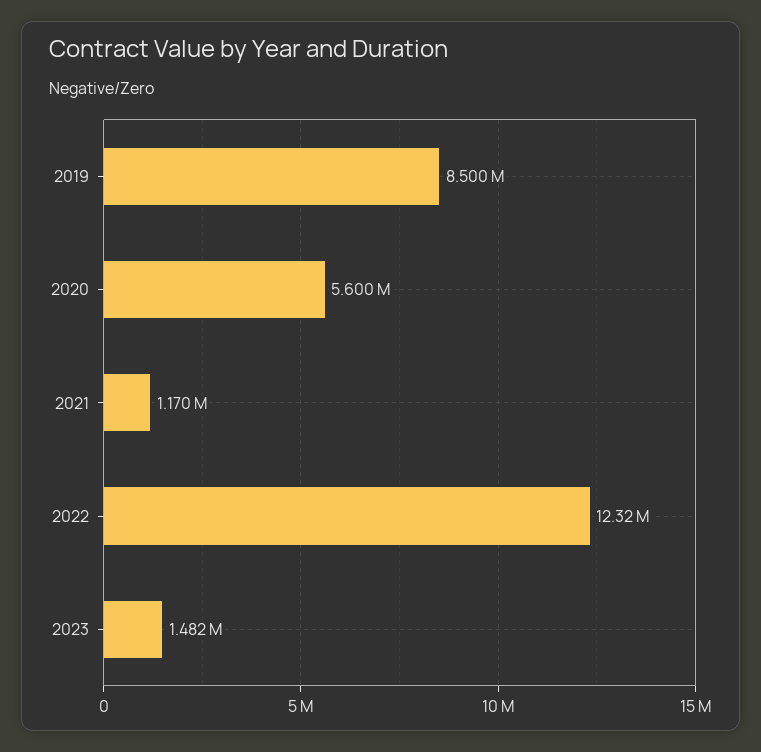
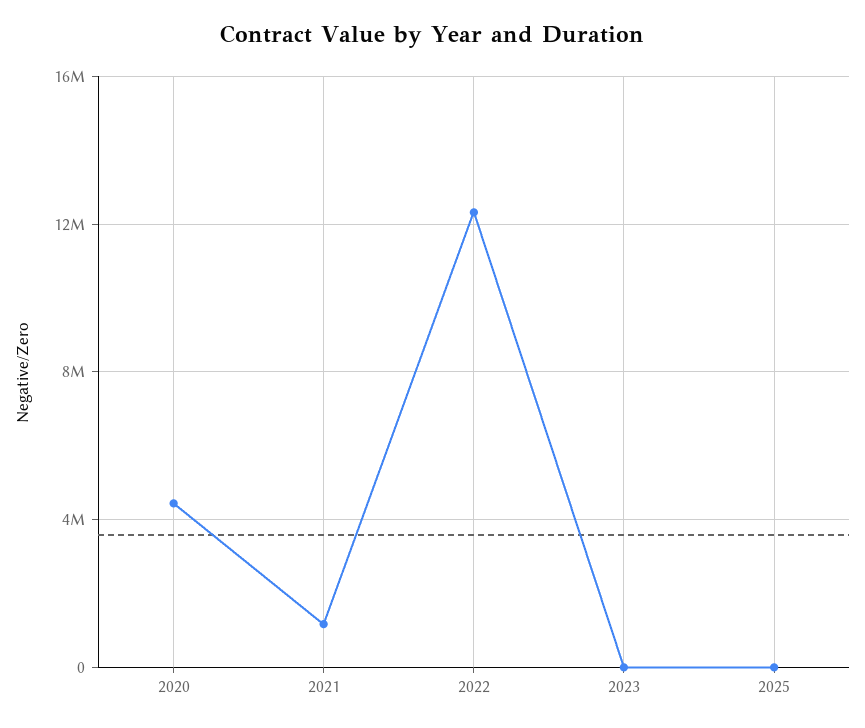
2019: 8500000 -> none
2020: 5600000 -> 4500000
2023: 1482000 -> 0
2025: none -> 0

